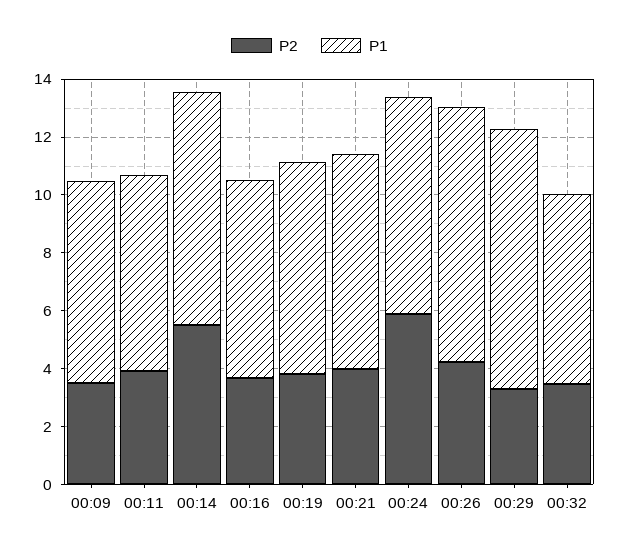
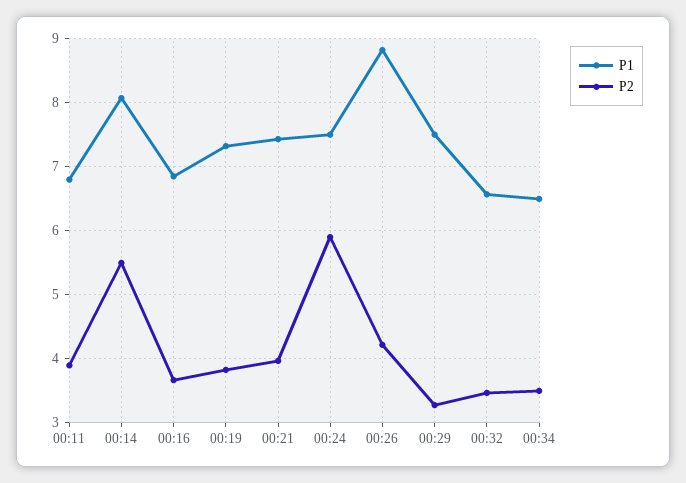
P2, 00:09: 3.5 -> none
P1, 00:09: 7 -> none
P1, 00:29: 9 -> 7.5
P1, 00:34: none -> 6.5
P2, 00:34: none -> 3.5

